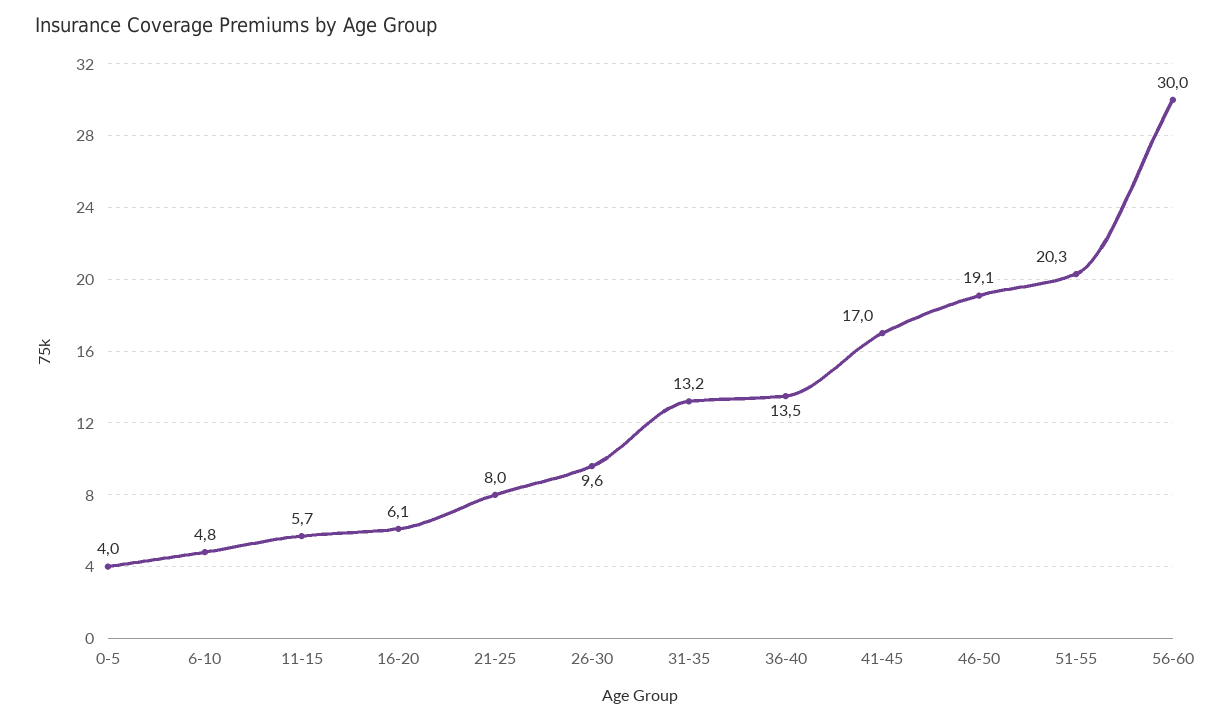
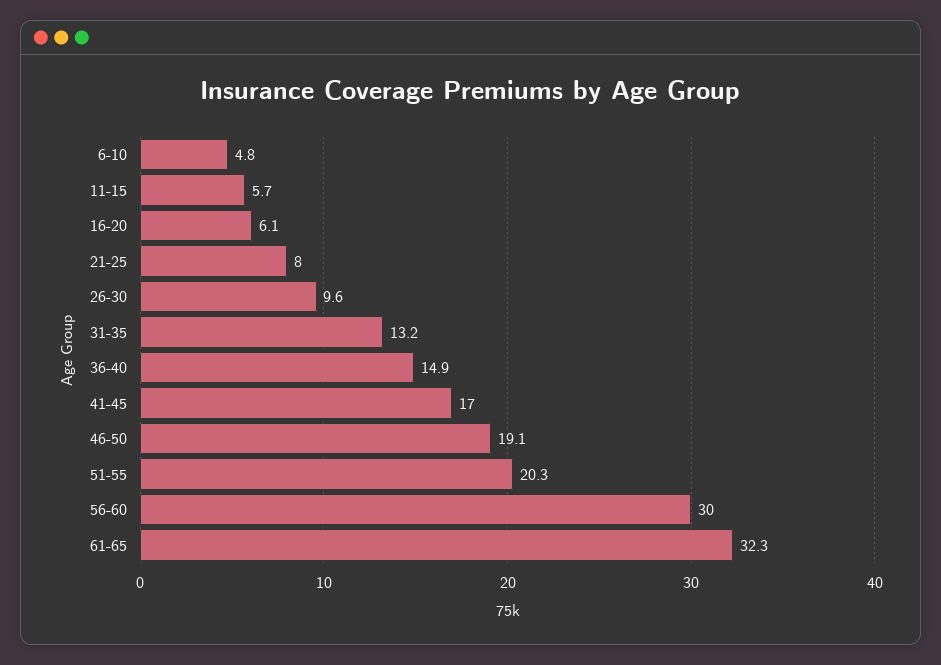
0-5: 4 -> none
36-40: 13.5 -> 14.9
61-65: none -> 32.3

